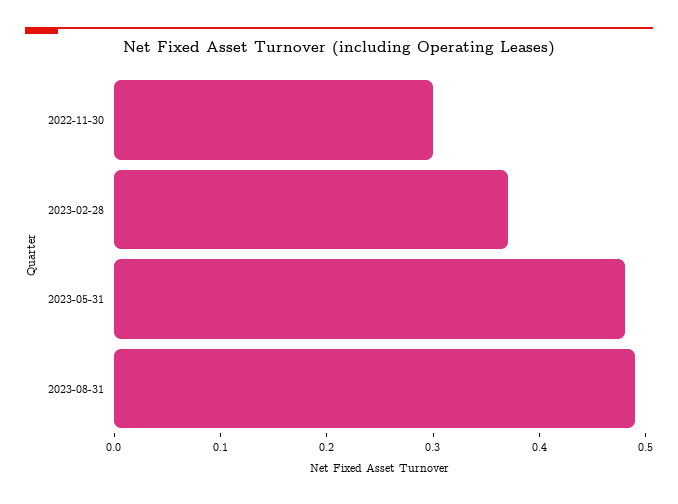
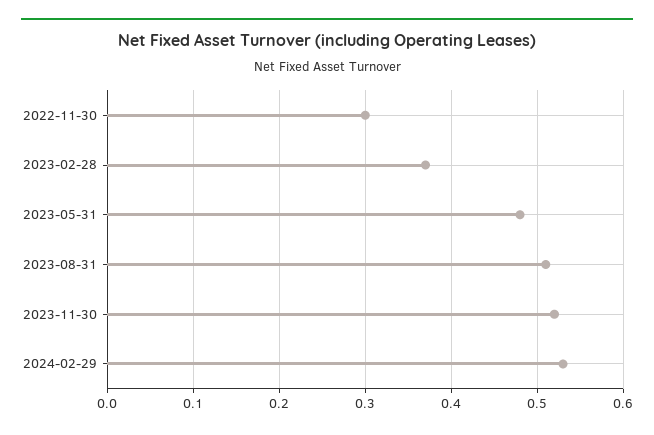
2023-08-31: 0.49 -> 0.51
2023-11-30: none -> 0.52
2024-02-29: none -> 0.53

